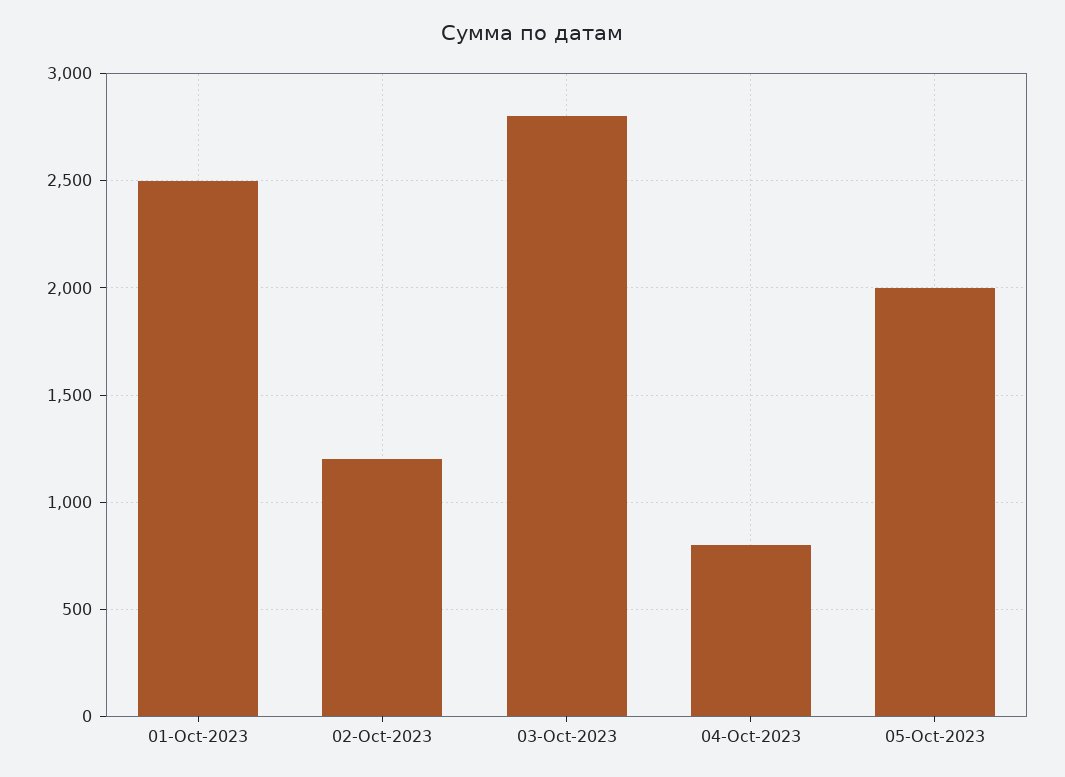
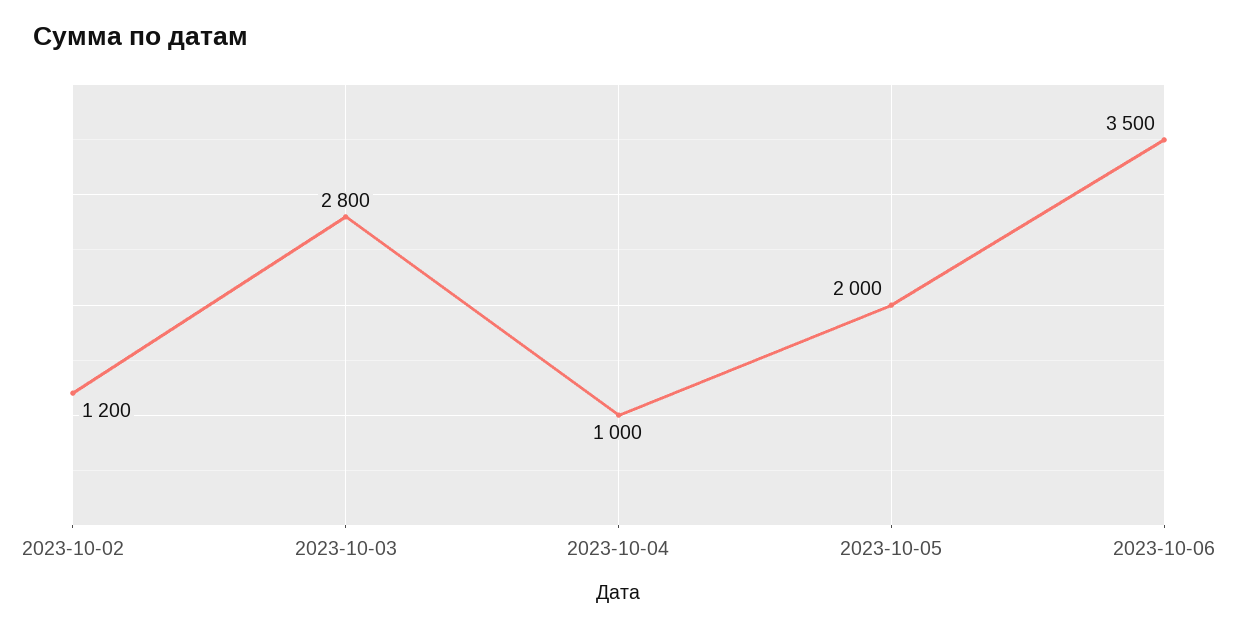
01-Oct-2023: 2500 -> none
04-Oct-2023: 800 -> 1000
2023-10-06: none -> 3500

